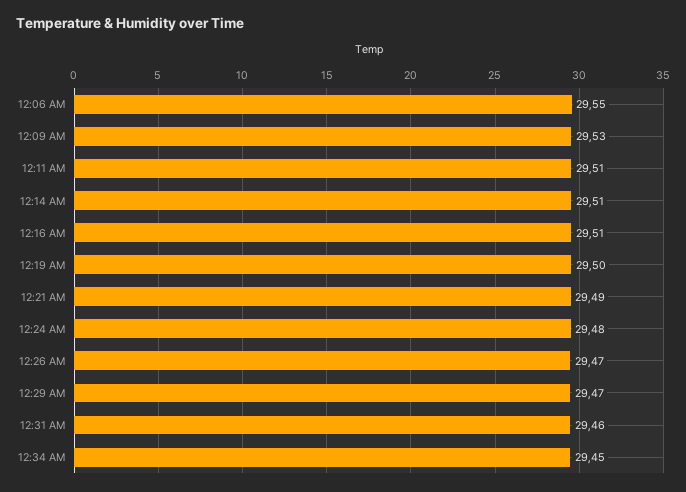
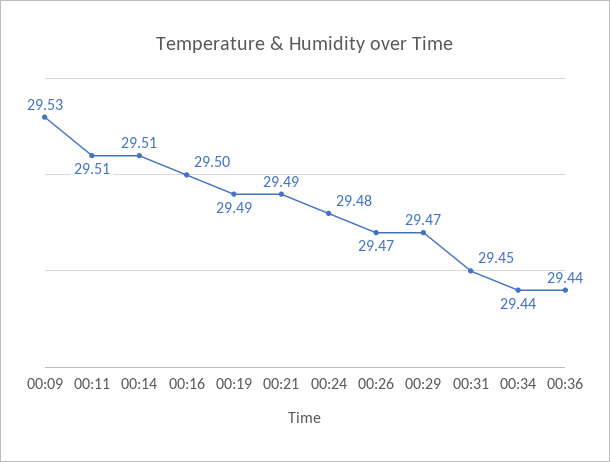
12:06 AM: 29.55 -> none
12:16 AM: 29.51 -> 29.5
12:19 AM: 29.5 -> 29.49
12:31 AM: 29.46 -> 29.45
12:34 AM: 29.45 -> 29.44
00:36: none -> 29.44

